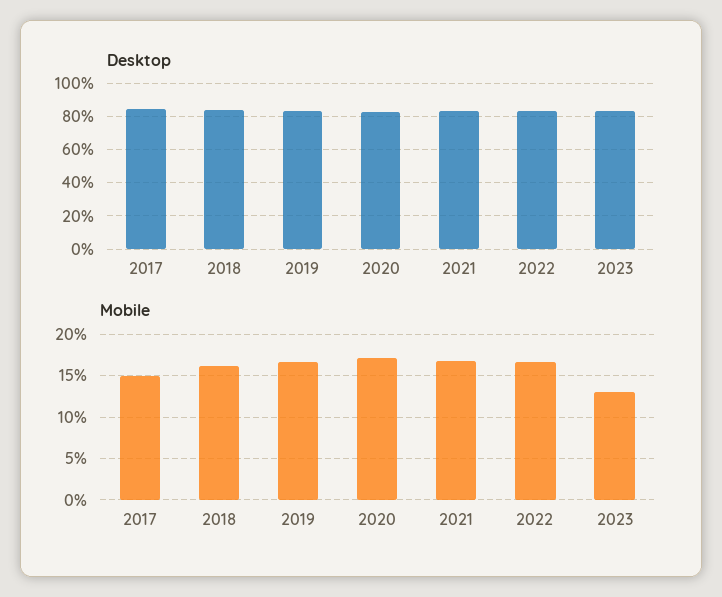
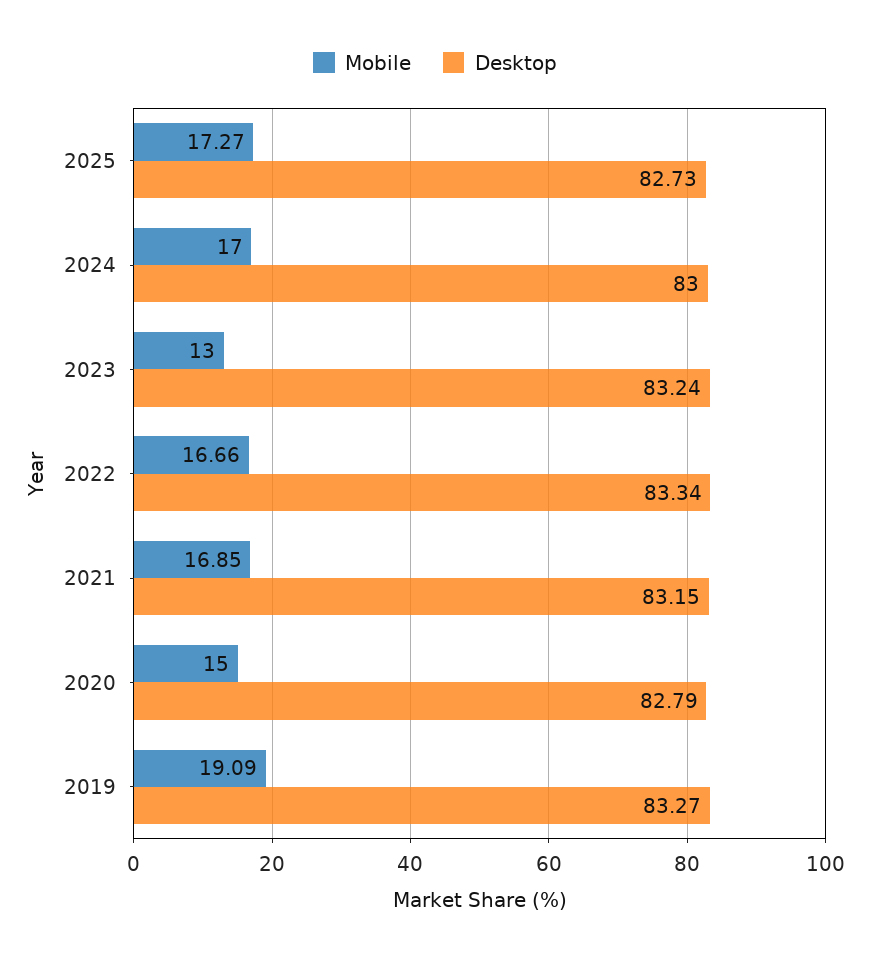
Desktop, 2017: 85 -> none
Desktop, 2018: 85 -> none
Mobile, 2017: 15 -> none
Mobile, 2018: 16 -> none
Mobile, 2019: 17 -> 19.09
Mobile, 2020: 17 -> 15
Mobile, 2025: none -> 17.27
Desktop, 2025: none -> 82.73
Mobile, 2024: none -> 17
Desktop, 2024: none -> 83

